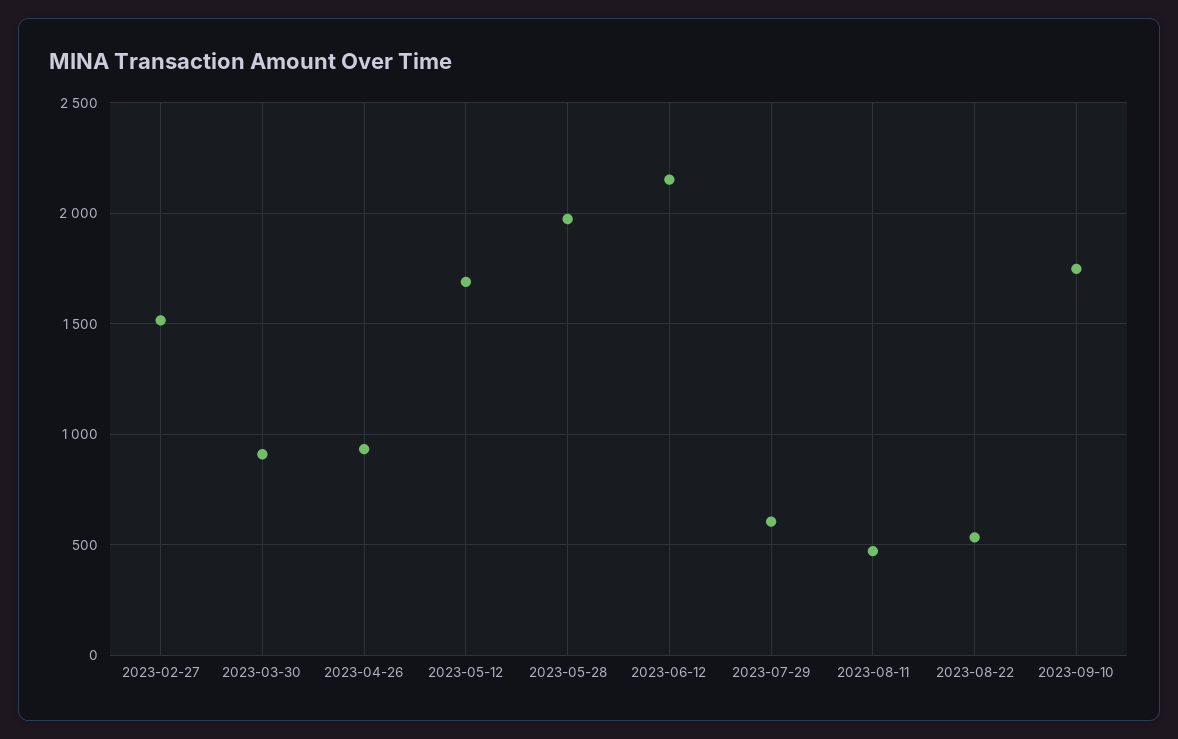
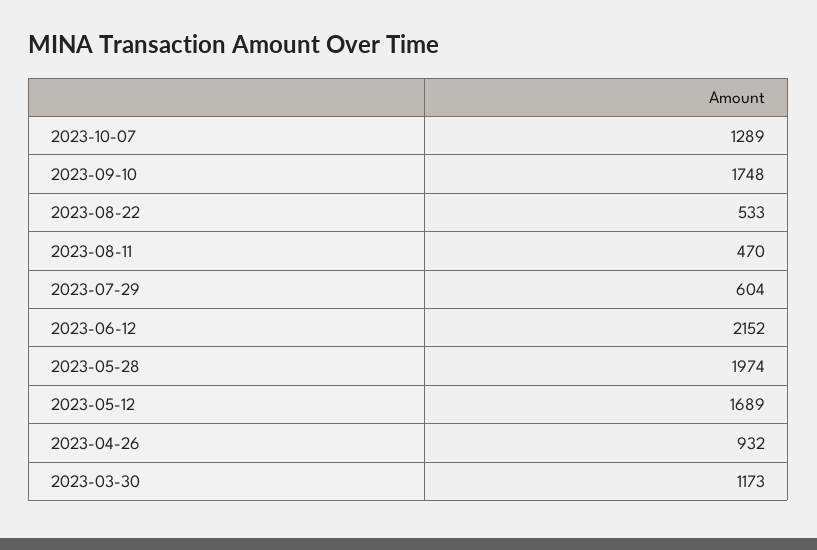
2023-02-27: 1500 -> none
2023-03-30: 900 -> 1173
2023-10-07: none -> 1289

